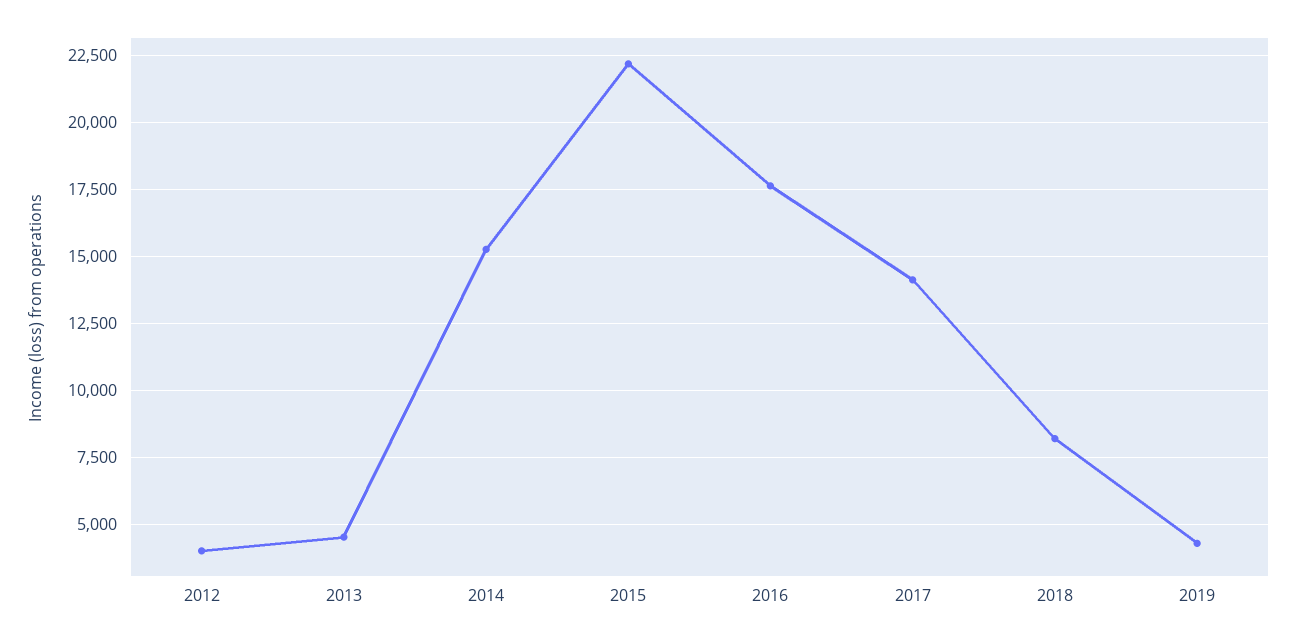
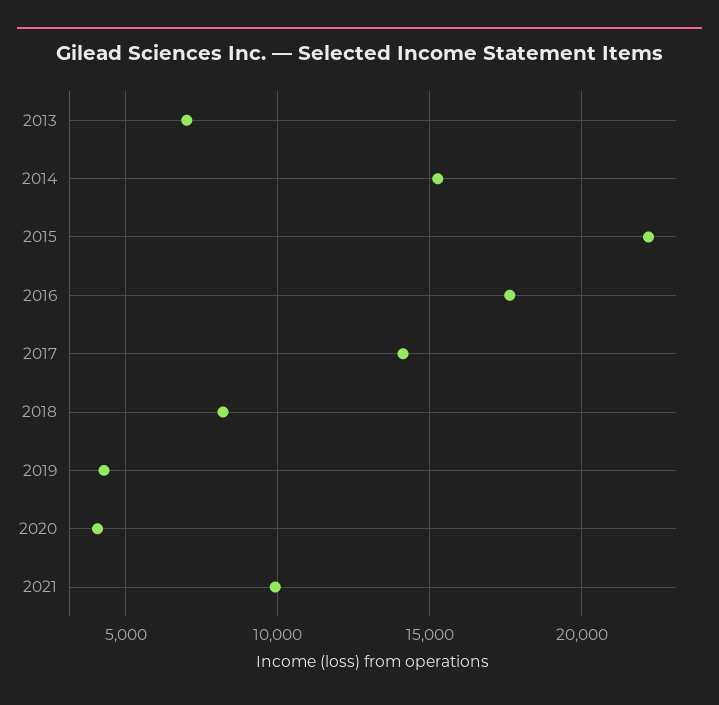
2012: 4000 -> none
2013: 4500 -> 7000
2020: none -> 4000
2021: none -> 10000

